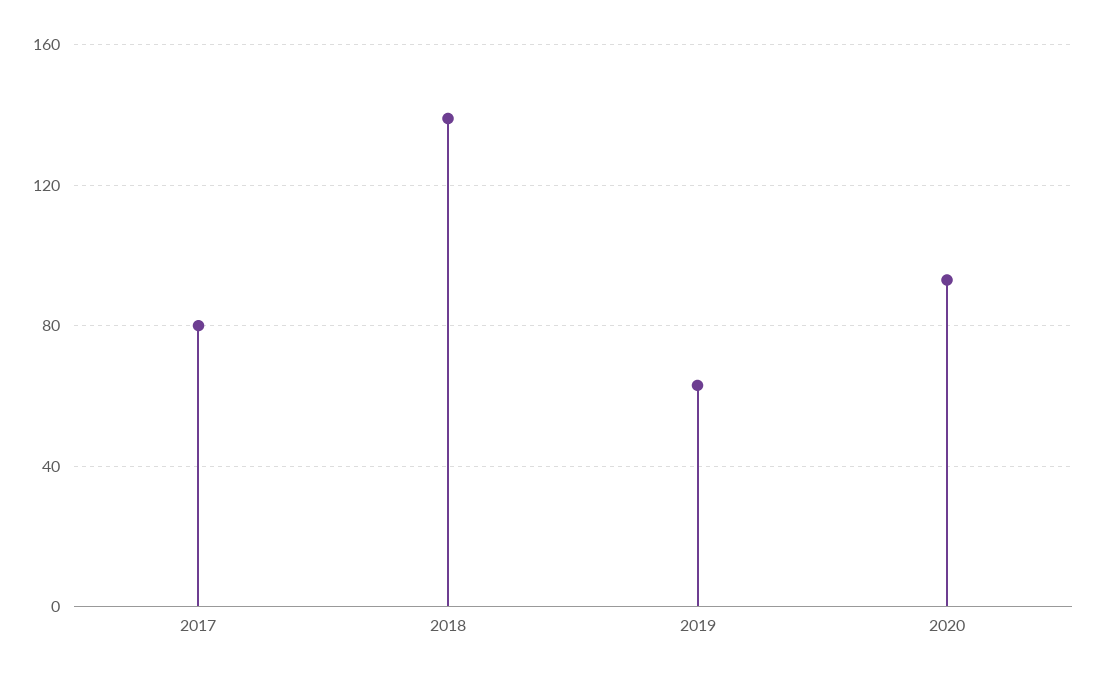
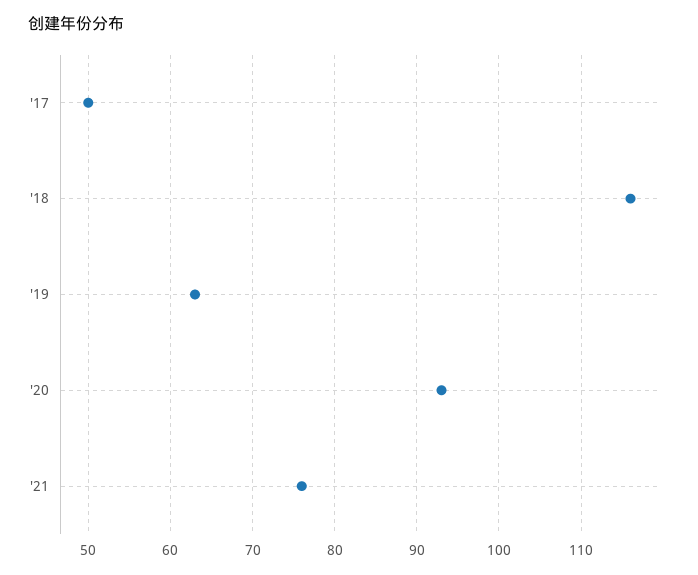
2017: 80 -> 50
2018: 140 -> 116
'21: none -> 76

